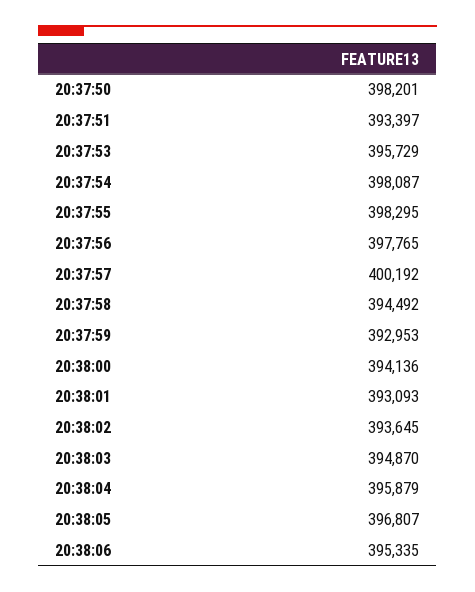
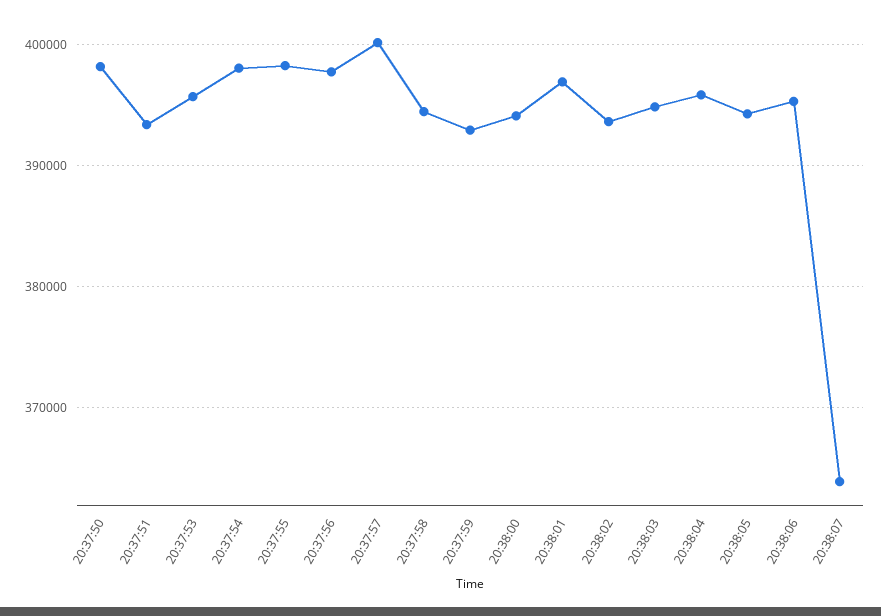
20:38:01: 393093 -> 397000
20:38:05: 396807 -> 394000
20:38:07: none -> 364000

